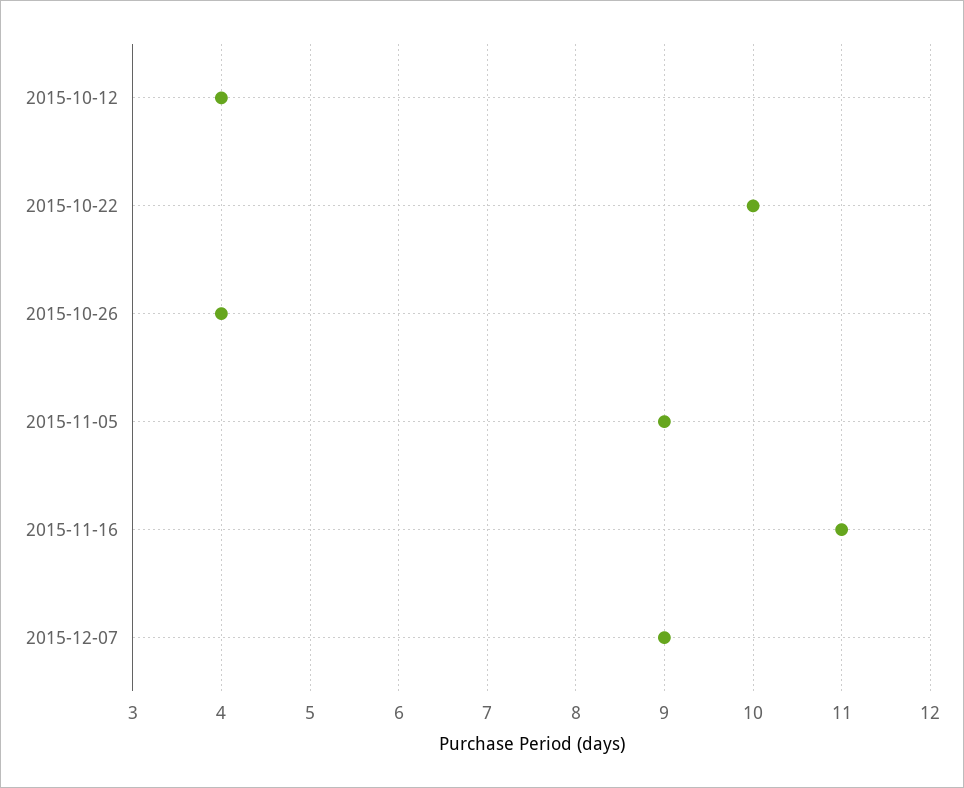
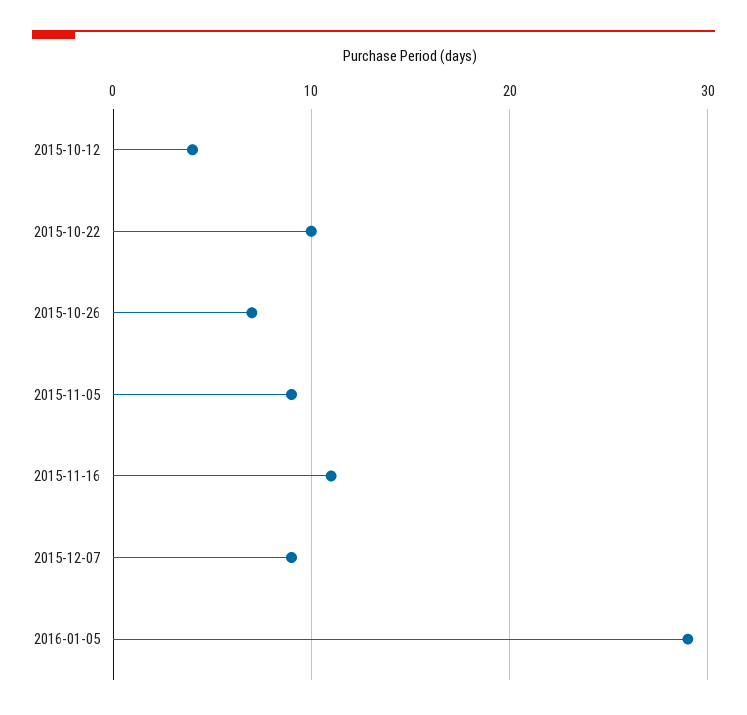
2015-10-26: 4 -> 7
2016-01-05: none -> 29

